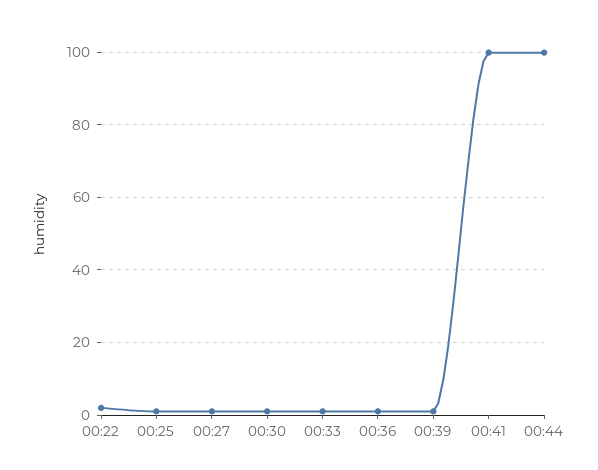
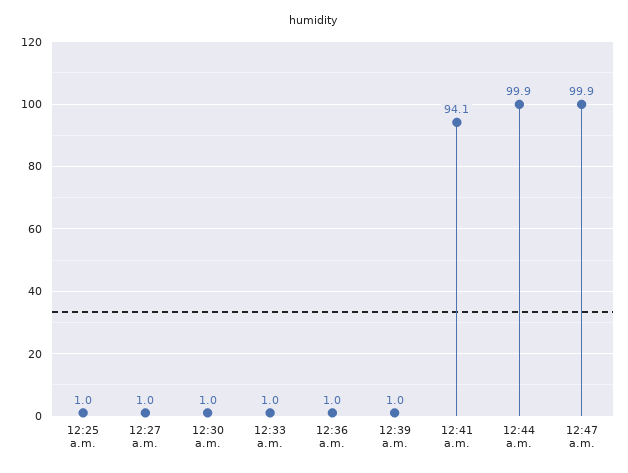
00:22: 2 -> none
00:41: 100 -> 94.1
12:47 a.m.: none -> 99.9

